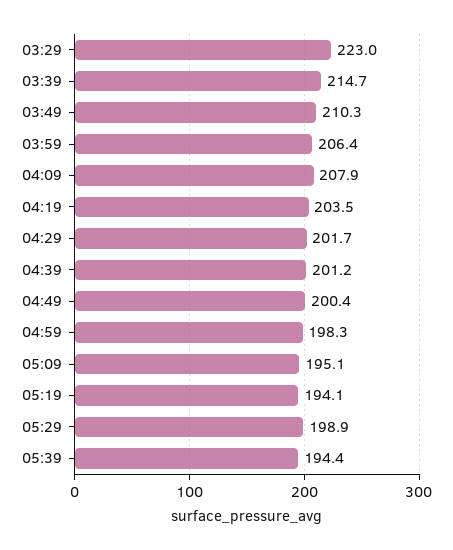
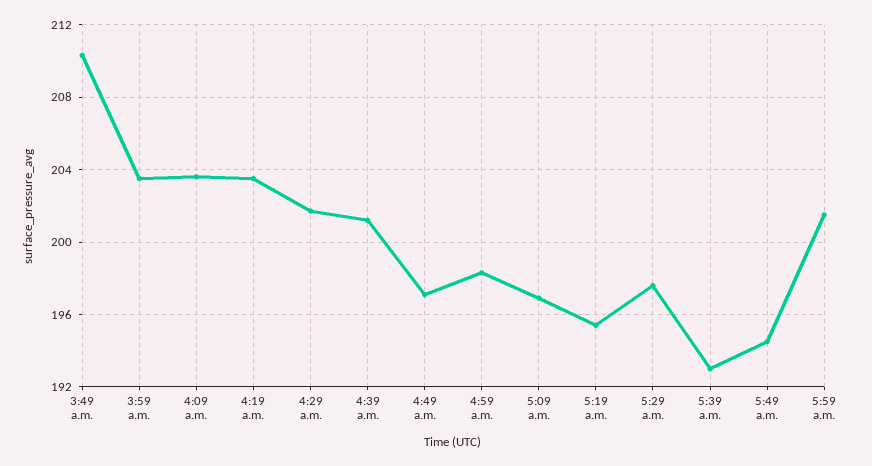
03:29: 223 -> none
03:39: 214.7 -> none
03:59: 206.4 -> 203.5
04:09: 207.9 -> 203.5
04:49: 200.4 -> 197
05:09: 195.1 -> 197
05:19: 194.1 -> 195.5
05:29: 198.9 -> 197.5
05:39: 194.4 -> 193
5:49 a.m.: none -> 194.5
5:59 a.m.: none -> 201.5

